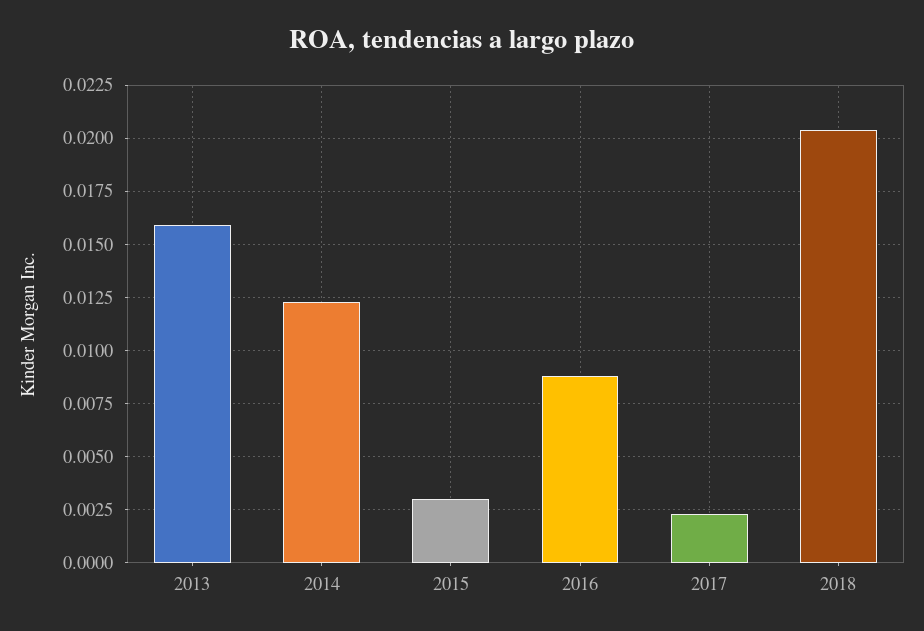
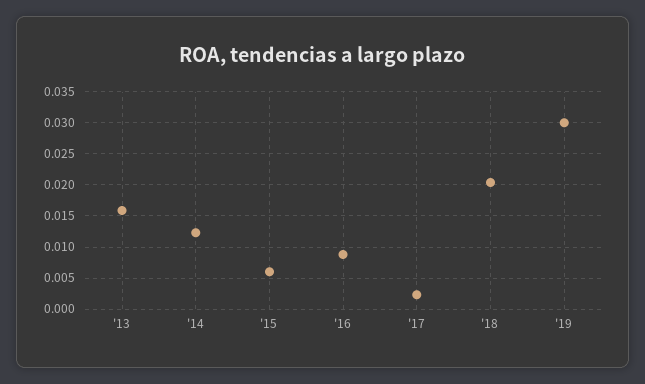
2015: 0.003 -> 0.006
'19: none -> 0.03

